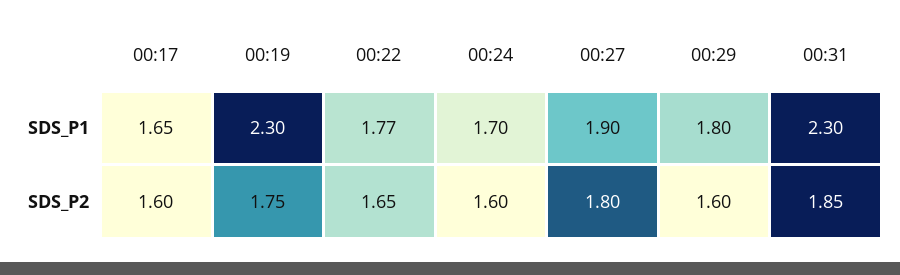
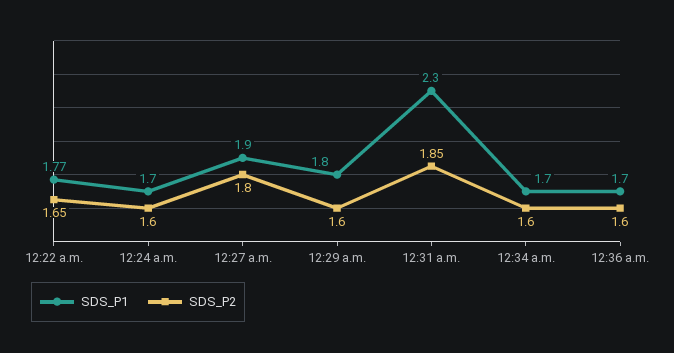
SDS_P1, 00:17: 1.65 -> none
SDS_P1, 00:19: 2.3 -> none
SDS_P2, 00:17: 1.6 -> none
SDS_P2, 00:19: 1.75 -> none
SDS_P1, 12:34 a.m.: none -> 1.7
SDS_P2, 12:34 a.m.: none -> 1.6
SDS_P1, 12:36 a.m.: none -> 1.7
SDS_P2, 12:36 a.m.: none -> 1.6

